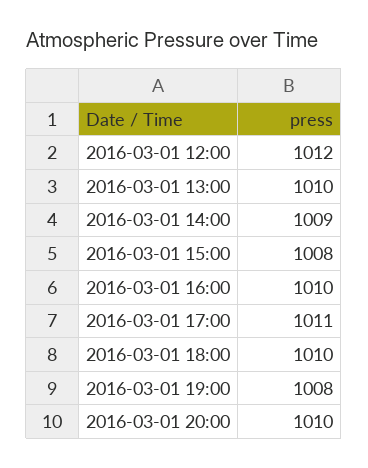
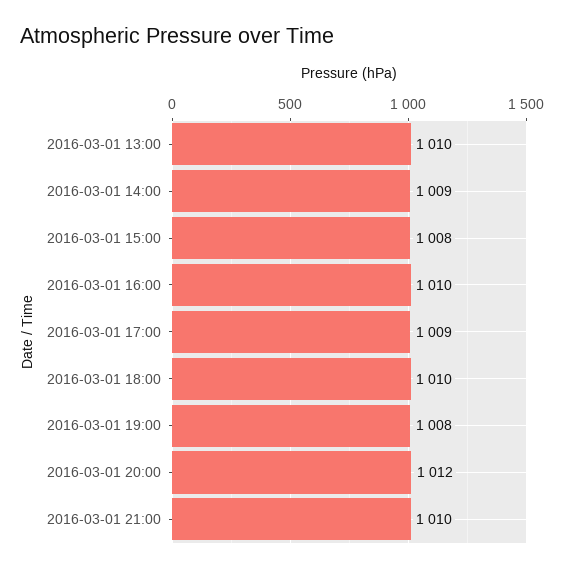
2016-03-01 12:00: 1012 -> none
2016-03-01 17:00: 1011 -> 1009
2016-03-01 20:00: 1010 -> 1012
2016-03-01 21:00: none -> 1010

